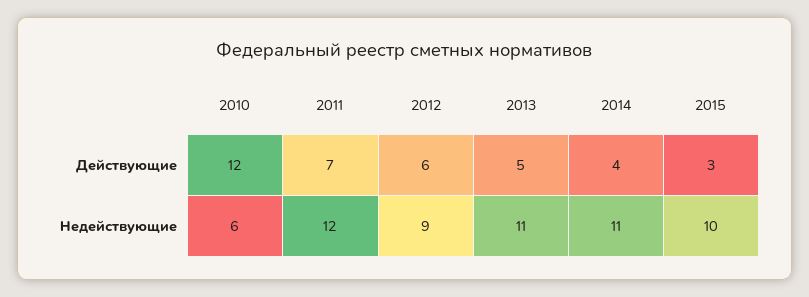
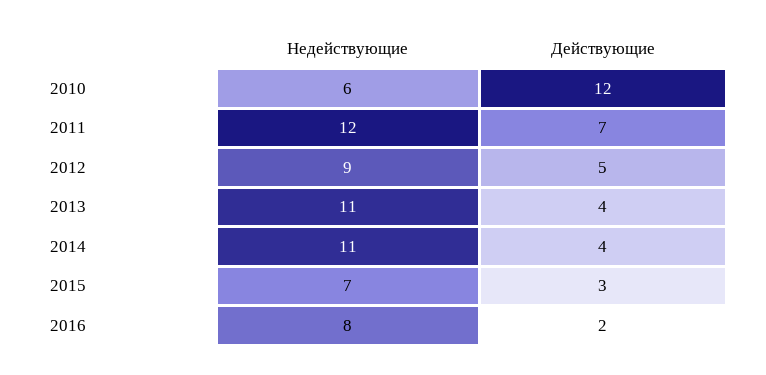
2012, Действующие: 6 -> 5
2013, Действующие: 5 -> 4
2015, Недействующие: 10 -> 7
2016, Недействующие: none -> 8
2016, Действующие: none -> 2

